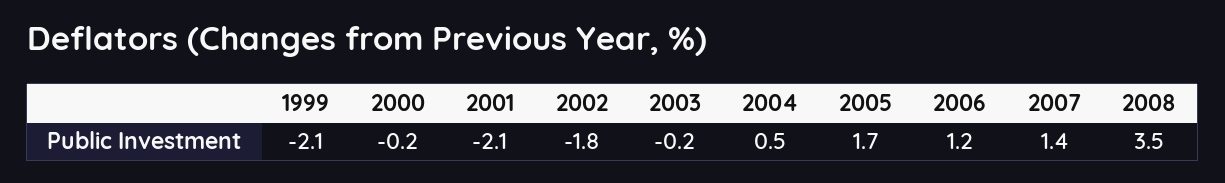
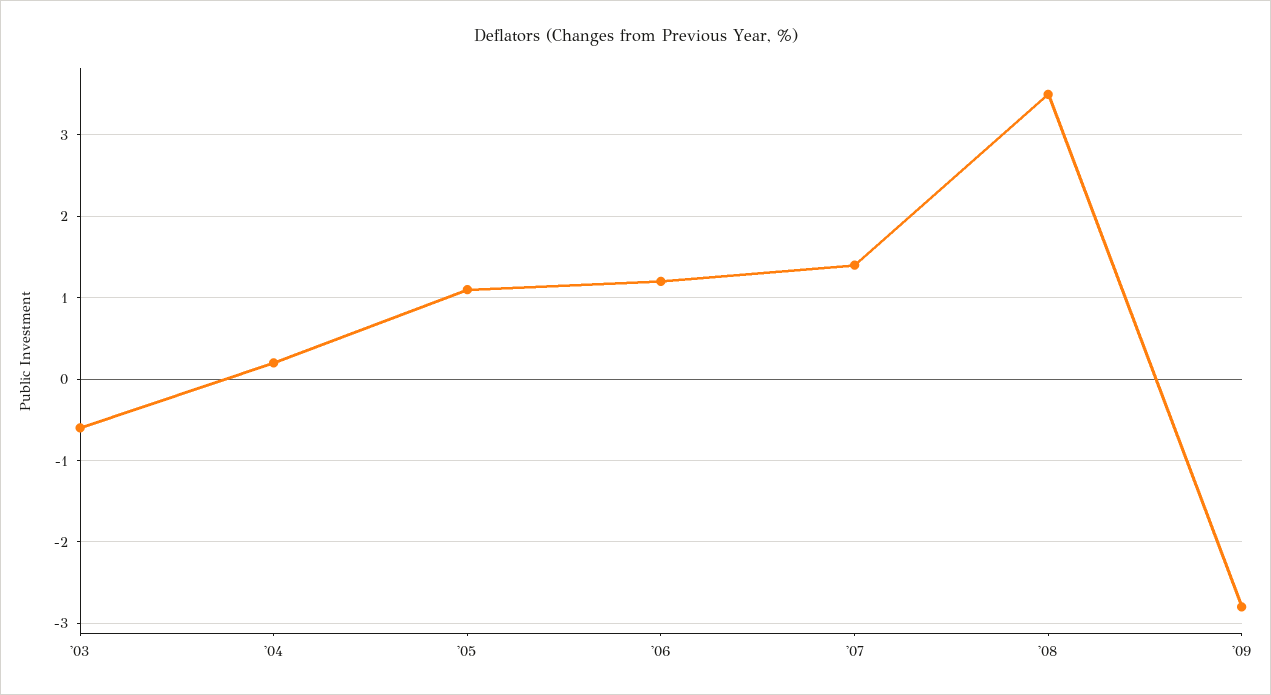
1999: -2.1 -> none
2000: -0.2 -> none
2001: -2.1 -> none
2002: -1.8 -> none
2003: -0.2 -> -0.6
2004: 0.5 -> 0.2
2005: 1.7 -> 1.1
'09: none -> -2.8

